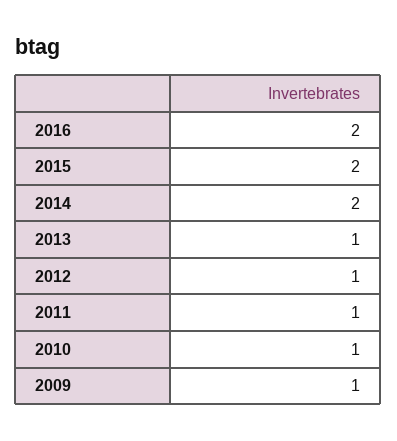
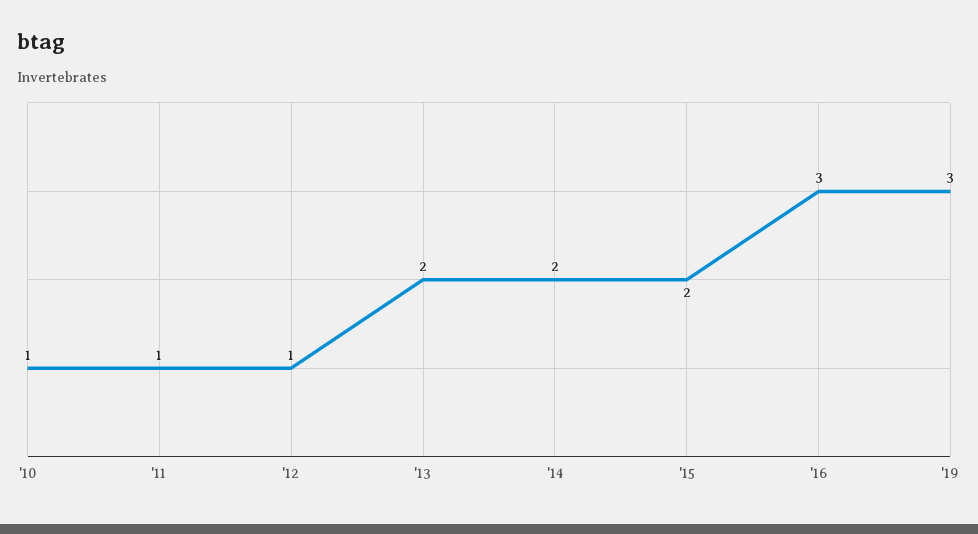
2016: 2 -> 3
2013: 1 -> 2
2009: 1 -> none
'19: none -> 3

